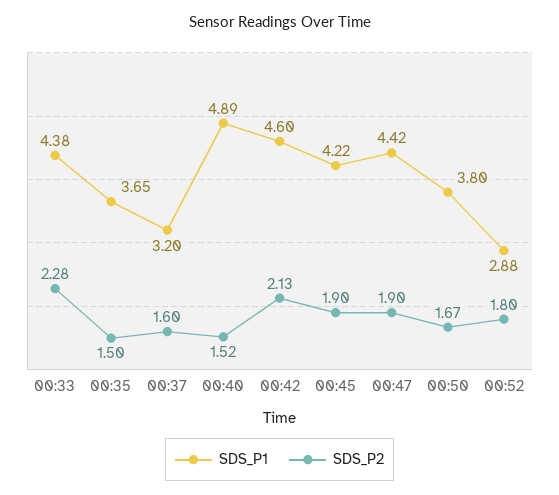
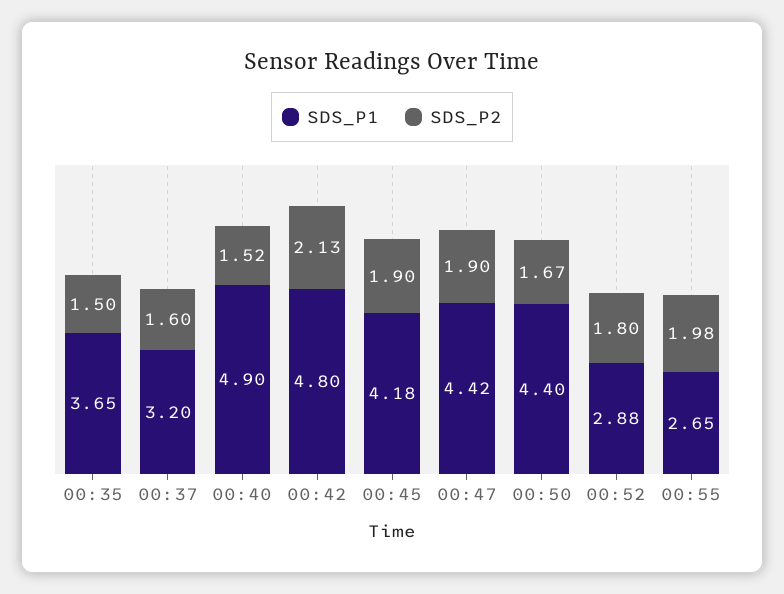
SDS_P1, 00:33: 4.38 -> none
SDS_P2, 00:33: 2.28 -> none
SDS_P1, 00:40: 4.89 -> 4.9
SDS_P1, 00:42: 4.6 -> 4.8
SDS_P1, 00:45: 4.22 -> 4.18
SDS_P1, 00:50: 3.8 -> 4.4
SDS_P1, 00:55: none -> 2.65
SDS_P2, 00:55: none -> 1.98

